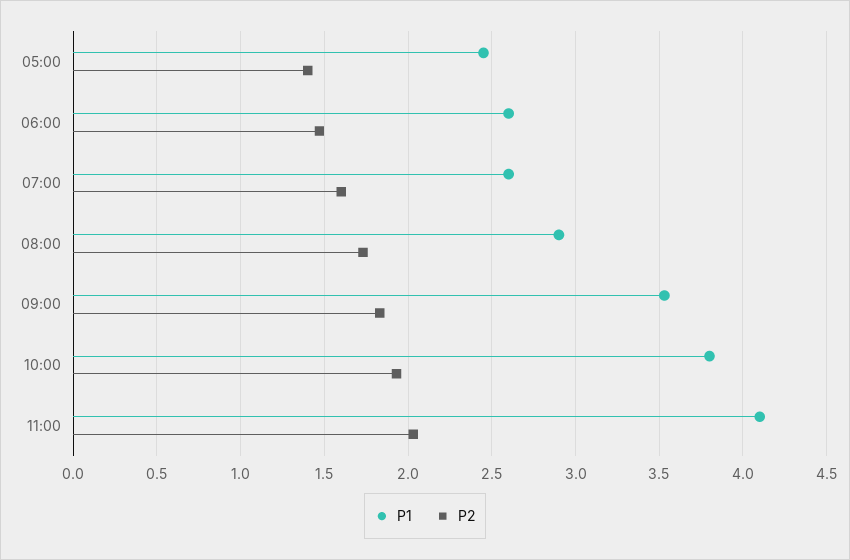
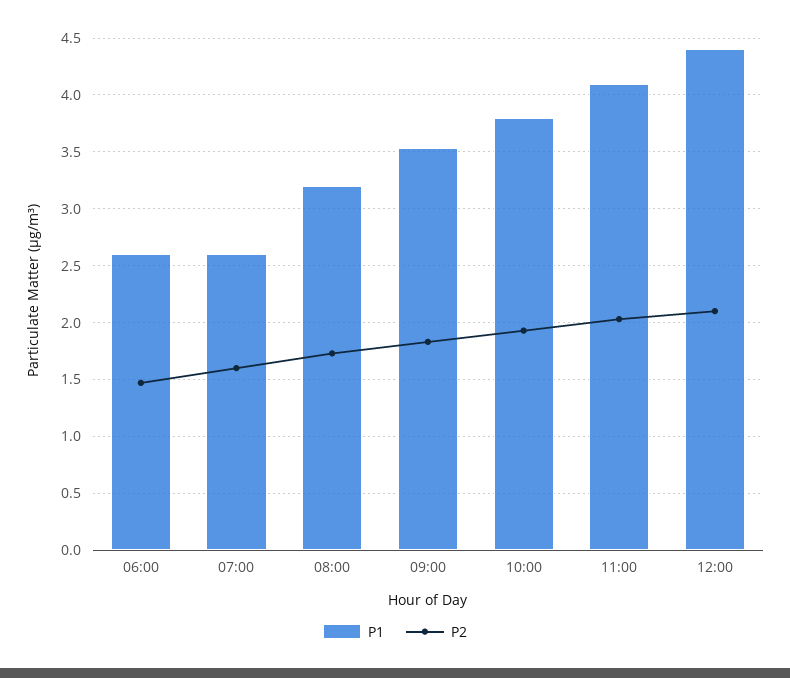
P1, 05:00: 2.45 -> none
P2, 05:00: 1.4 -> none
P1, 08:00: 2.9 -> 3.2
P1, 12:00: none -> 4.4
P2, 12:00: none -> 2.1

